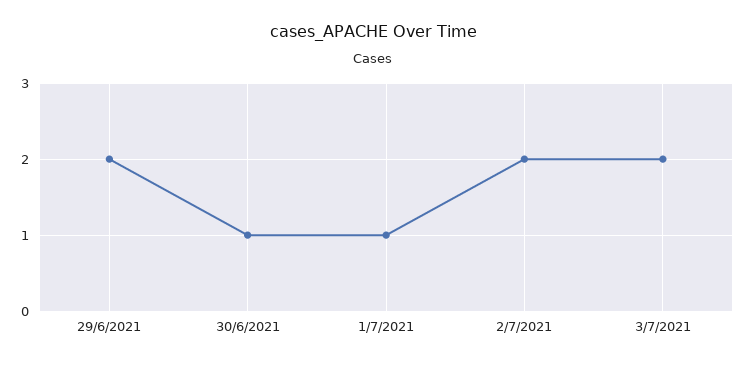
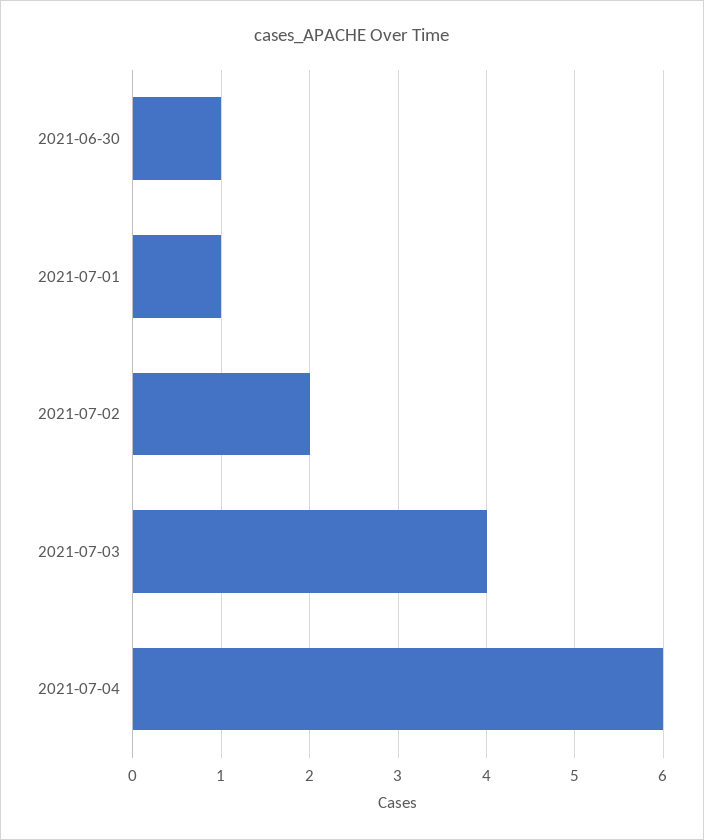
29/6/2021: 2 -> none
3/7/2021: 2 -> 4
2021-07-04: none -> 6

